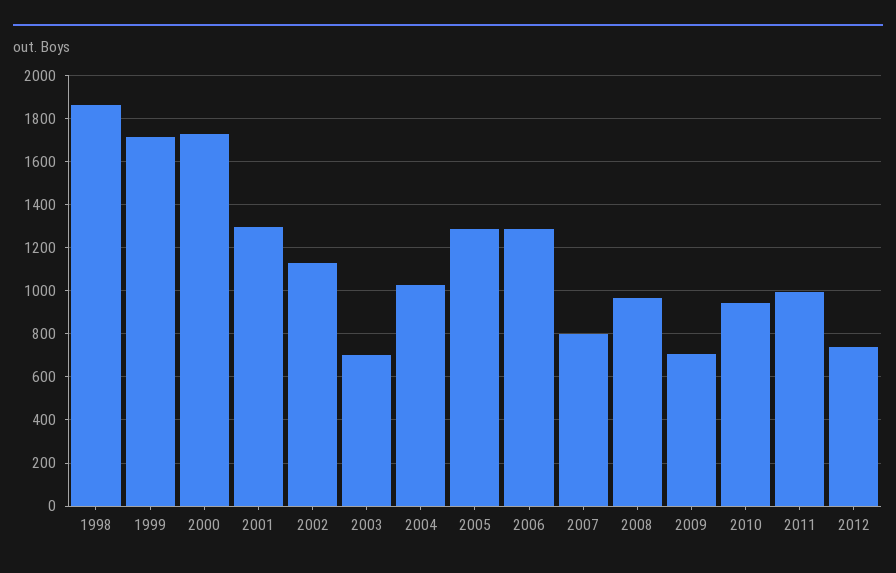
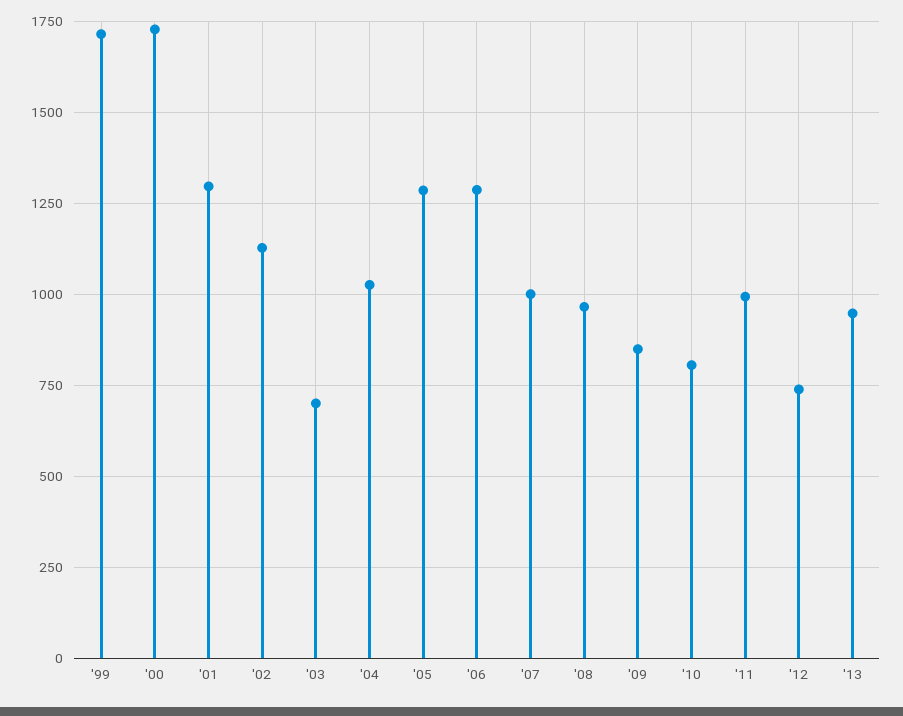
1998: 1850 -> none
2007: 800 -> 1000
2009: 700 -> 850
2010: 950 -> 800
'13: none -> 950

